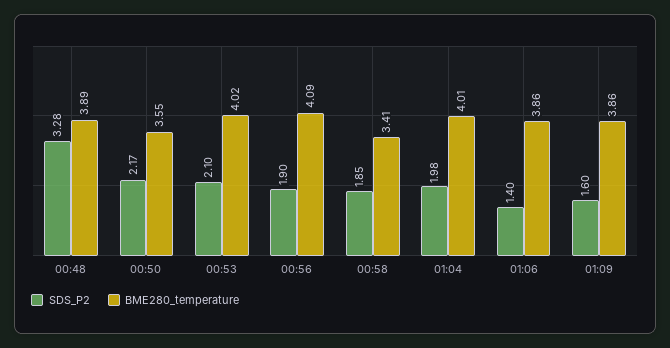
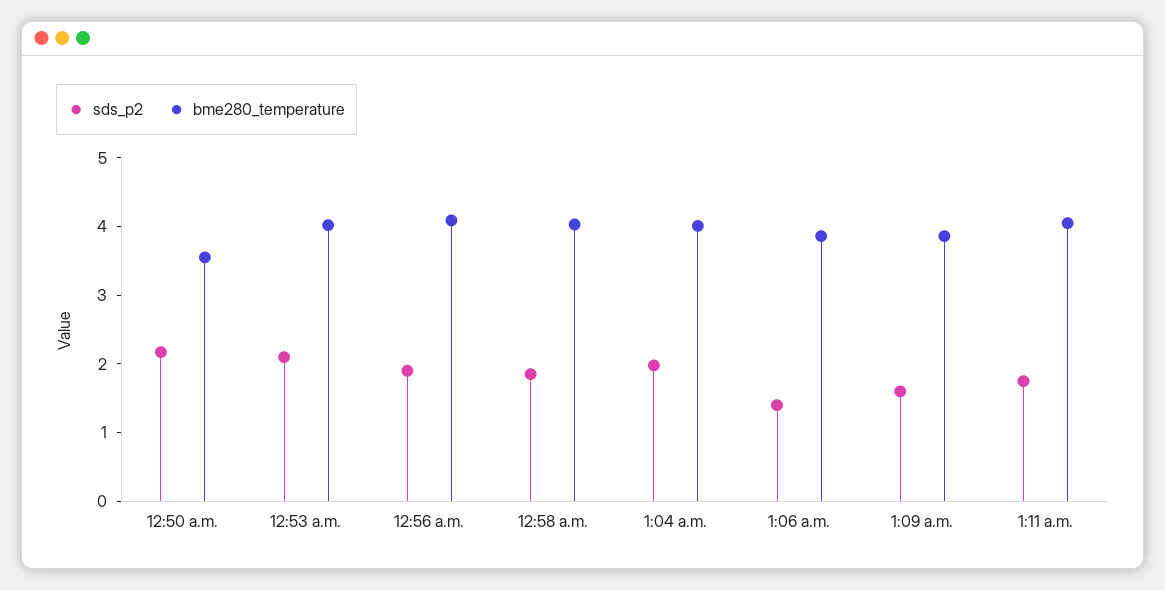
SDS_P2, 00:48: 3.28 -> none
BME280_temperature, 00:48: 3.89 -> none
BME280_temperature, 00:58: 3.41 -> 4
SDS_P2, 1:11 a.m.: none -> 1.8
BME280_temperature, 1:11 a.m.: none -> 4

